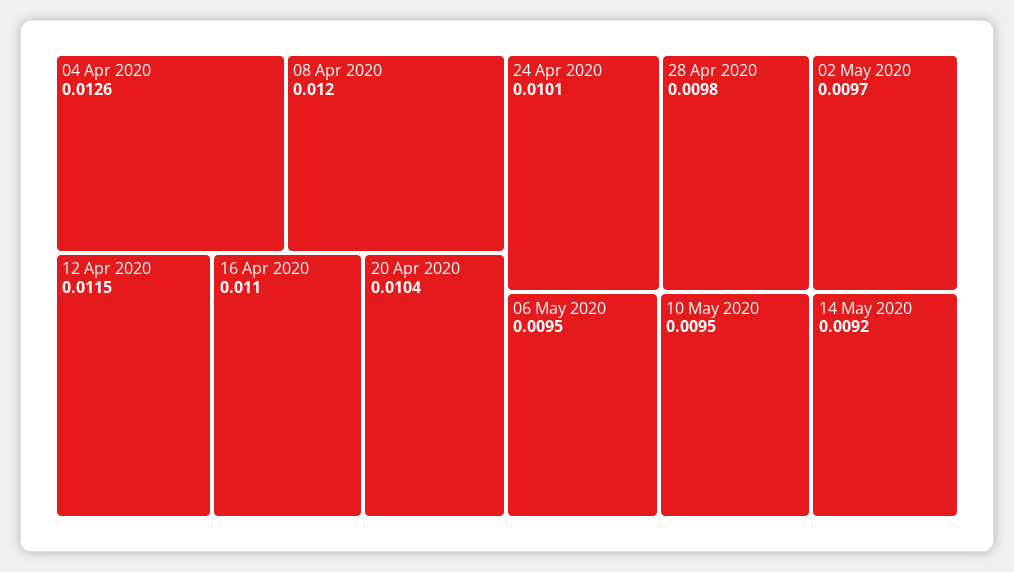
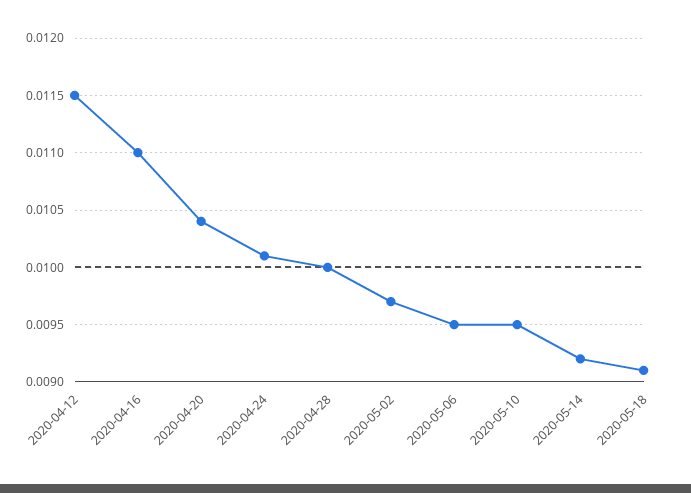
04 Apr 2020: 0.0126 -> none
08 Apr 2020: 0.012 -> none
28 Apr 2020: 0.0098 -> 0.01
2020-05-18: none -> 0.0091

